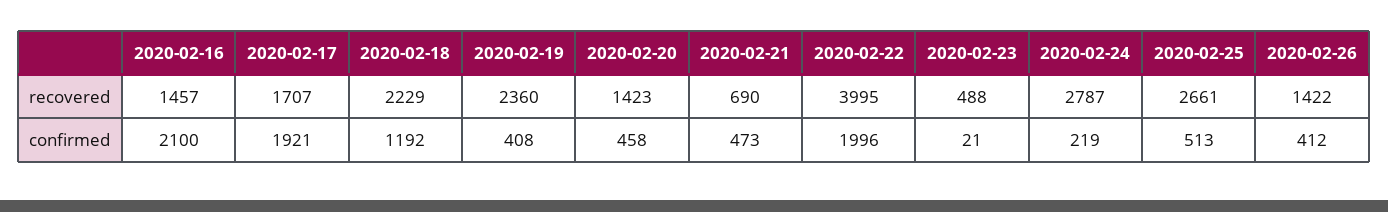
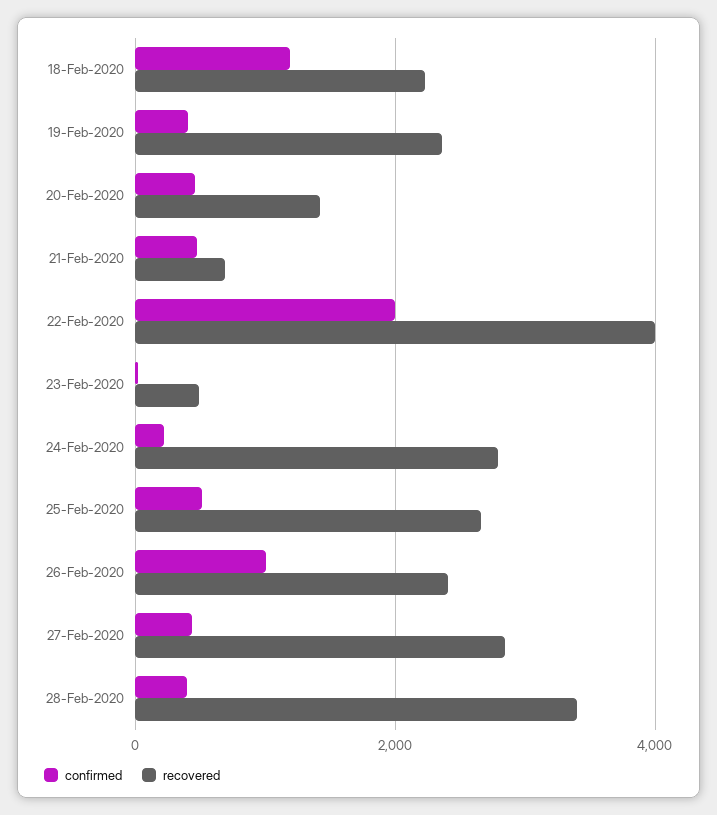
recovered, 2020-02-16: 1457 -> none
recovered, 2020-02-17: 1707 -> none
recovered, 2020-02-26: 1422 -> 2400
confirmed, 2020-02-16: 2100 -> none
confirmed, 2020-02-17: 1921 -> none
confirmed, 2020-02-26: 412 -> 1000
confirmed, 27-Feb-2020: none -> 400
recovered, 27-Feb-2020: none -> 2800
confirmed, 28-Feb-2020: none -> 400
recovered, 28-Feb-2020: none -> 3400

